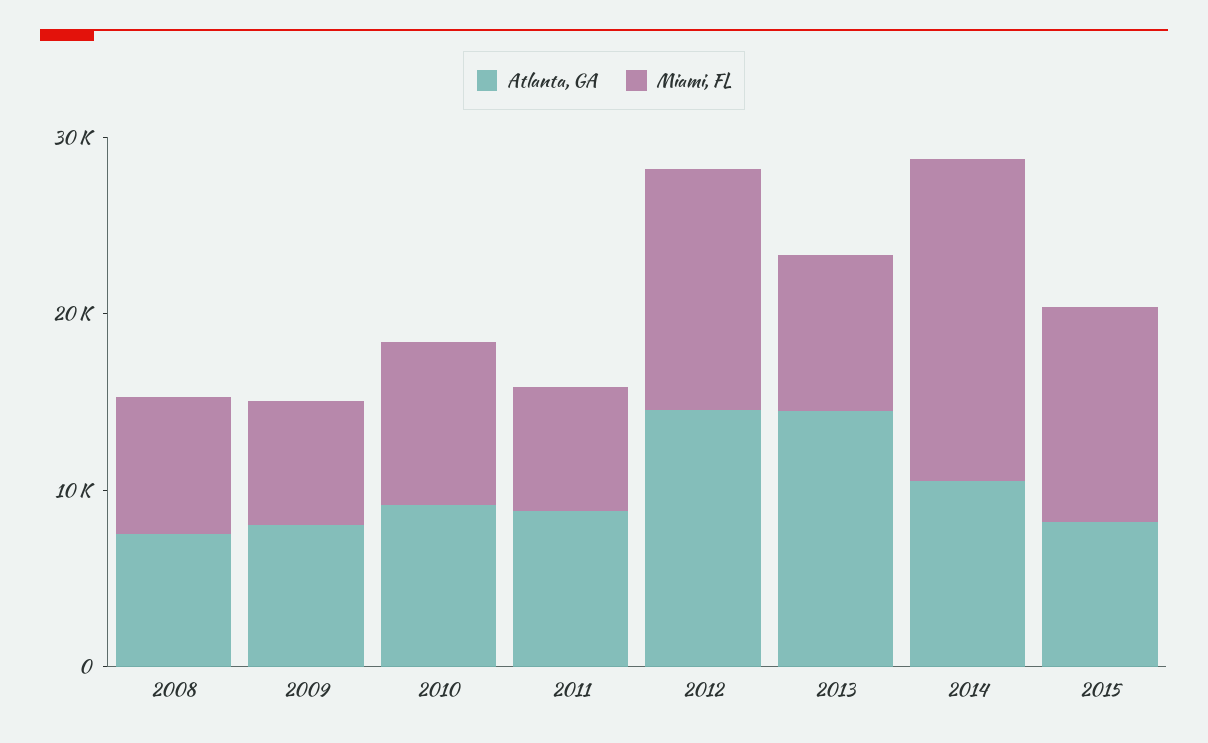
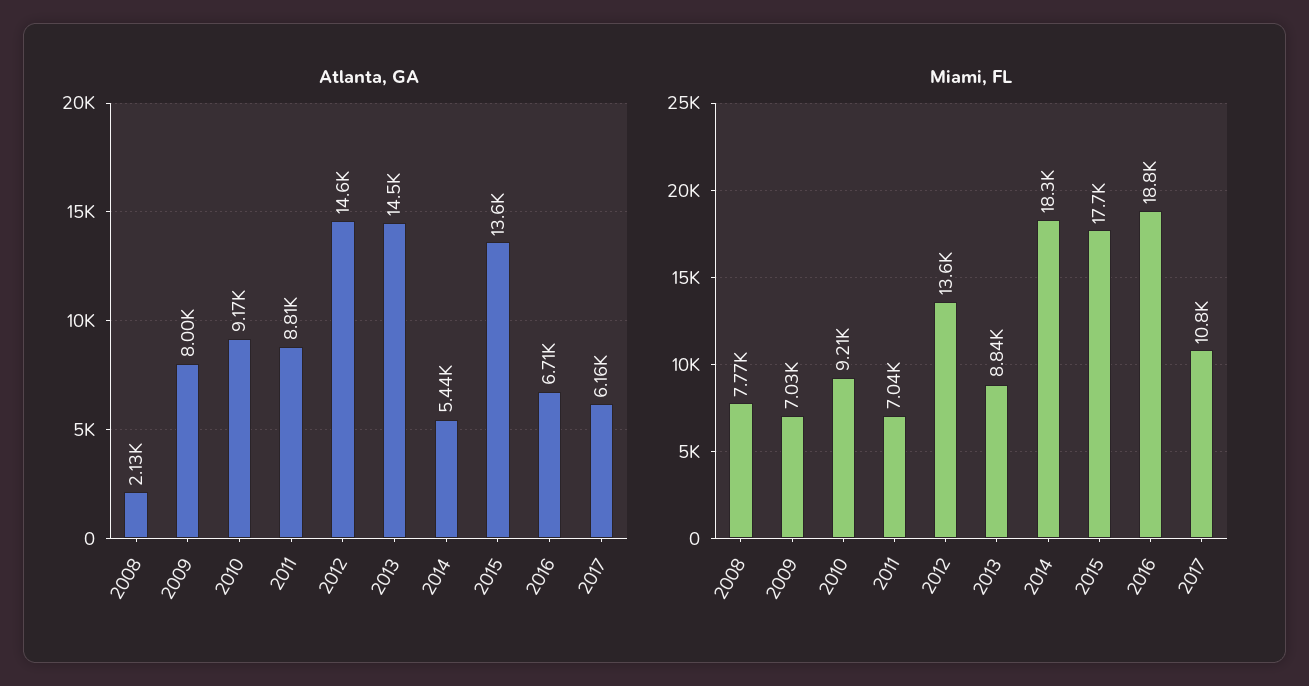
Atlanta, GA, 2008: 8000 -> 2130
Atlanta, GA, 2014: 10000 -> 5440
Atlanta, GA, 2015: 8000 -> 13600
Miami, FL, 2015: 12000 -> 17700
Atlanta, GA, 2016: none -> 6710
Atlanta, GA, 2017: none -> 6160
Miami, FL, 2016: none -> 18800
Miami, FL, 2017: none -> 10800

